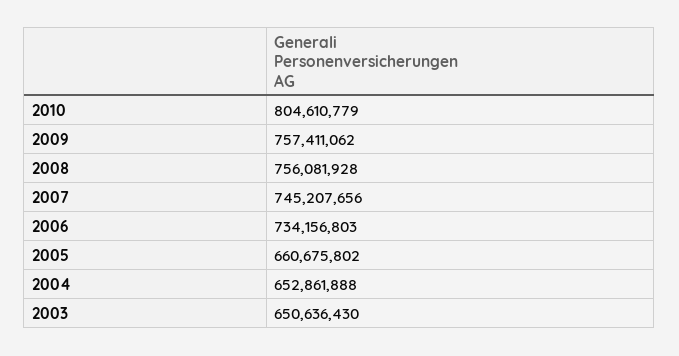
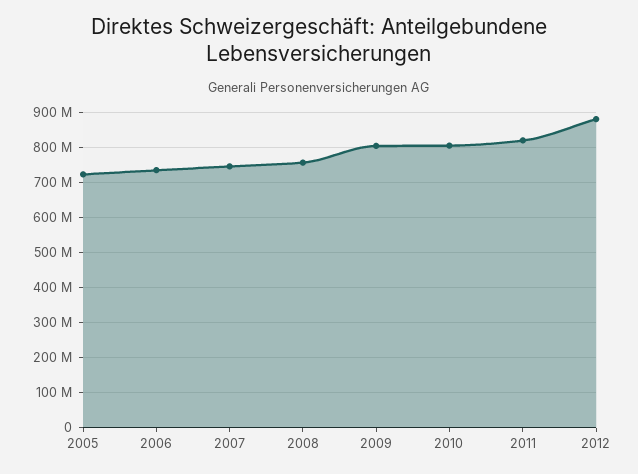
2009: 757411062 -> 800000000
2005: 660675802 -> 720000000
2004: 652861888 -> none
2003: 650636430 -> none
2011: none -> 820000000
2012: none -> 880000000

